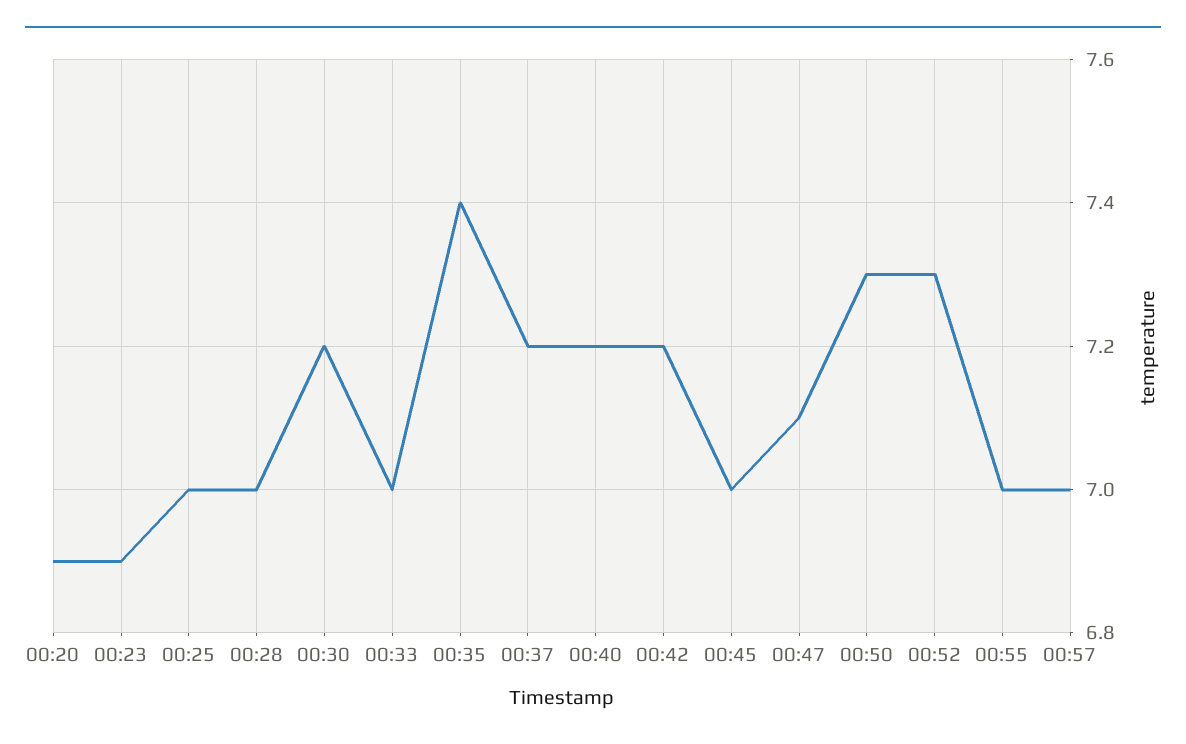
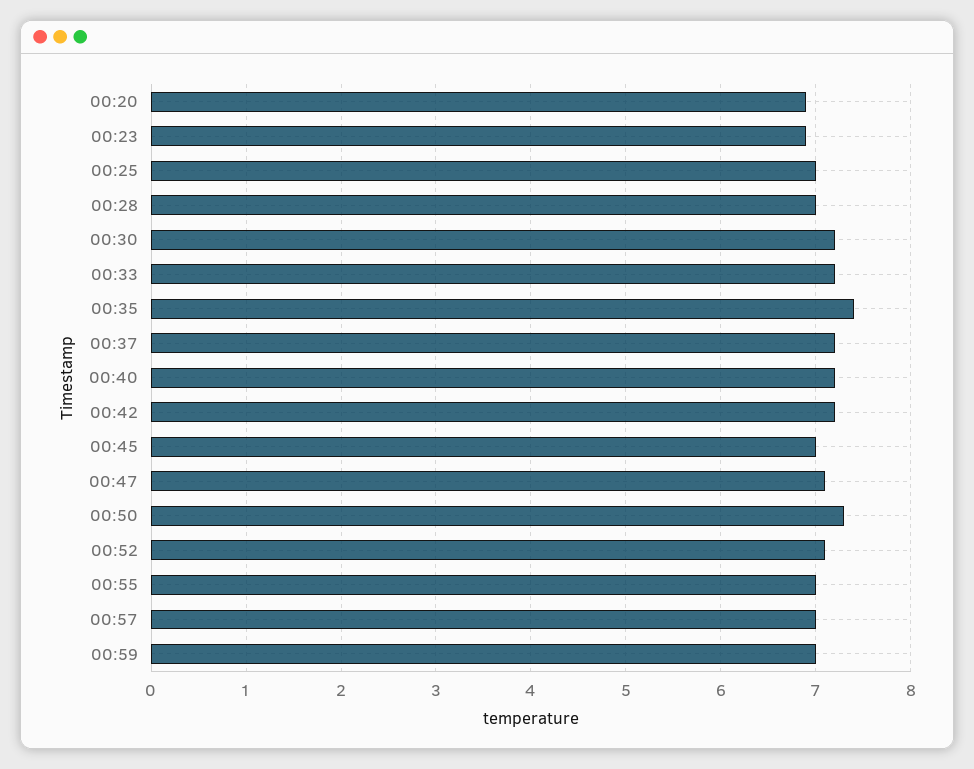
00:33: 7 -> 7.2
00:52: 7.3 -> 7.1
00:59: none -> 7

